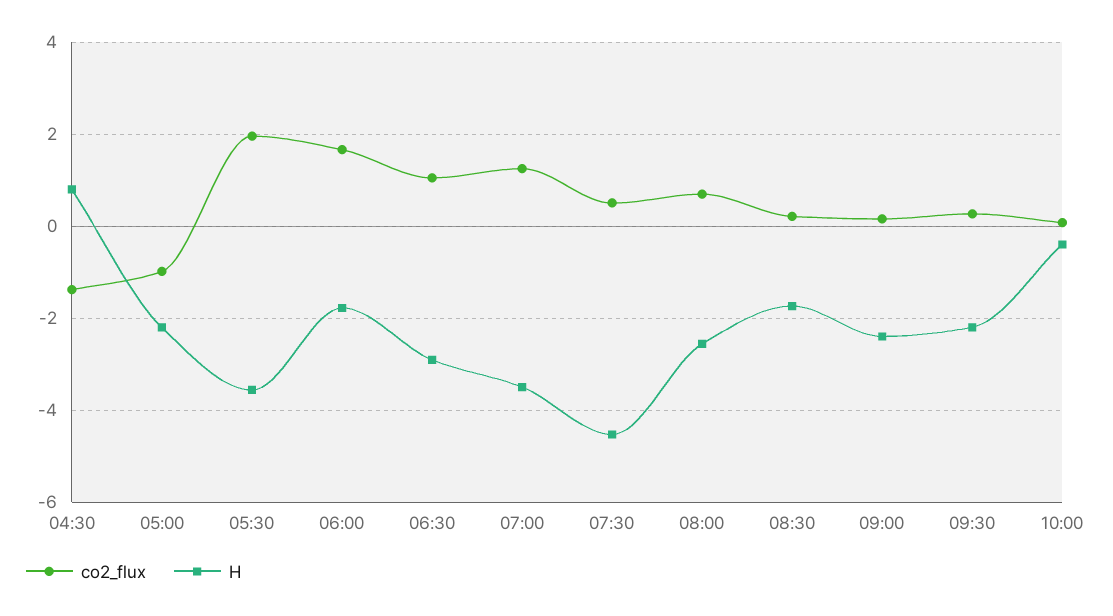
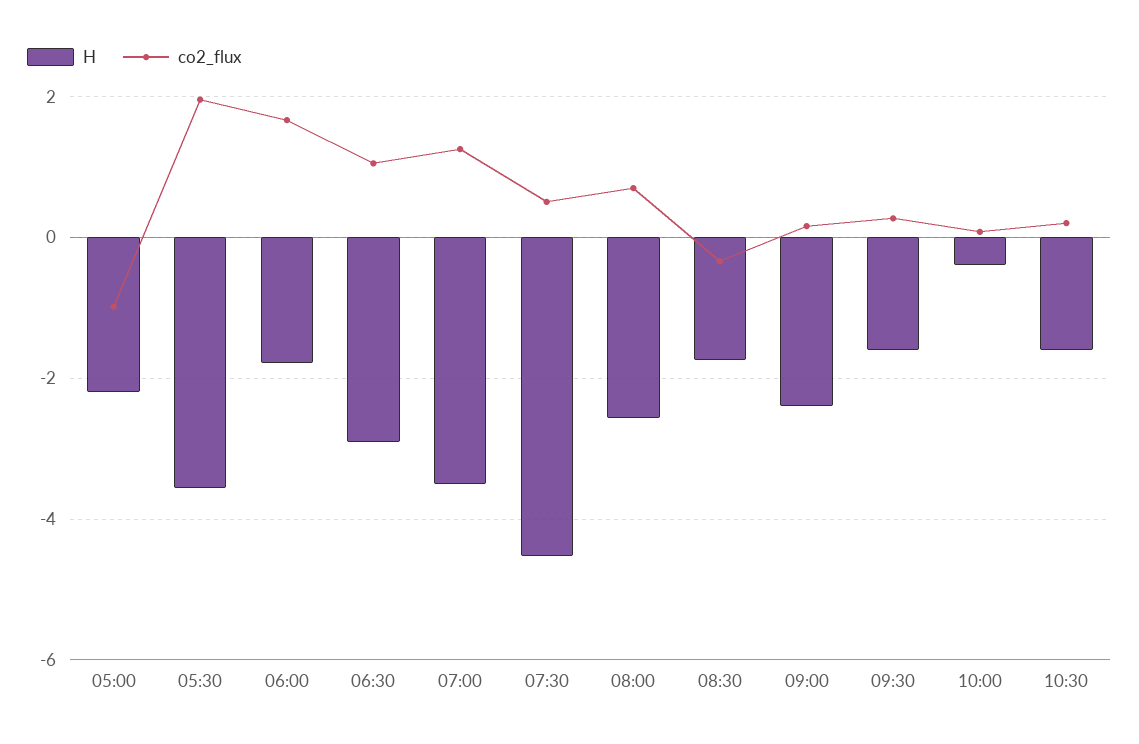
co2_flux, 04:30: -1.4 -> none
H, 04:30: 0.8 -> none
co2_flux, 08:30: 0.2 -> -0.4
H, 09:30: -2.2 -> -1.6
H, 10:30: none -> -1.6
co2_flux, 10:30: none -> 0.2

